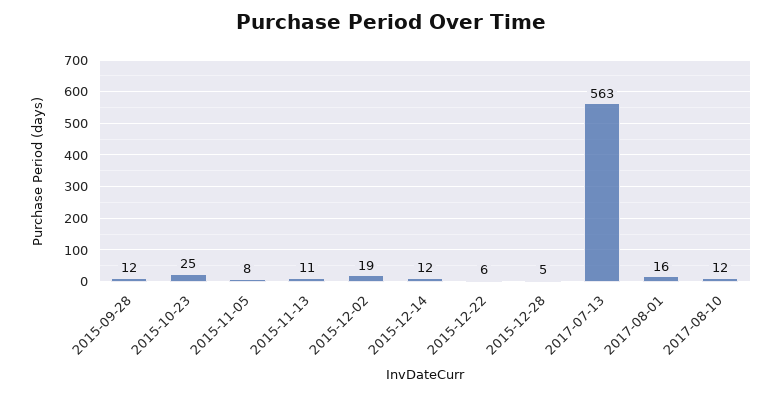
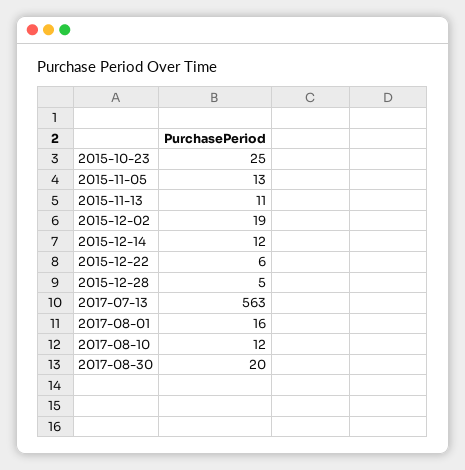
2015-09-28: 12 -> none
2015-11-05: 8 -> 13
2017-08-30: none -> 20

